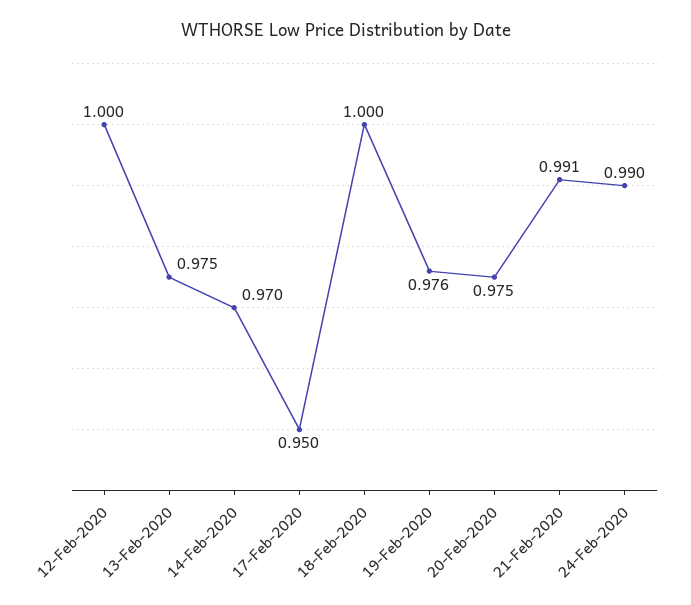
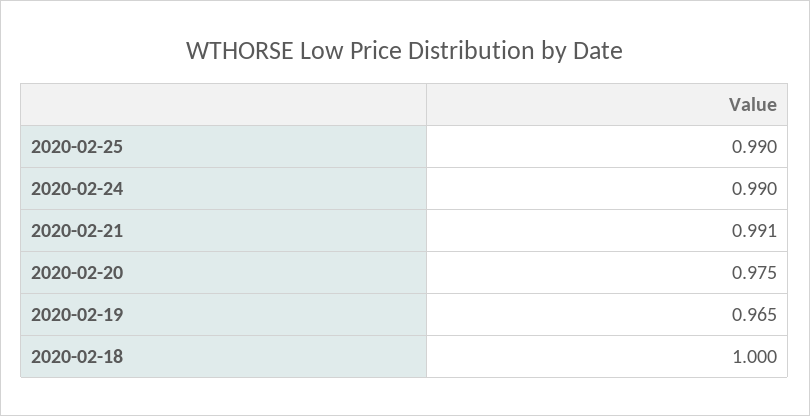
12-Feb-2020: 1 -> none
13-Feb-2020: 0.975 -> none
14-Feb-2020: 0.97 -> none
17-Feb-2020: 0.95 -> none
19-Feb-2020: 0.976 -> 0.965
2020-02-25: none -> 0.99

